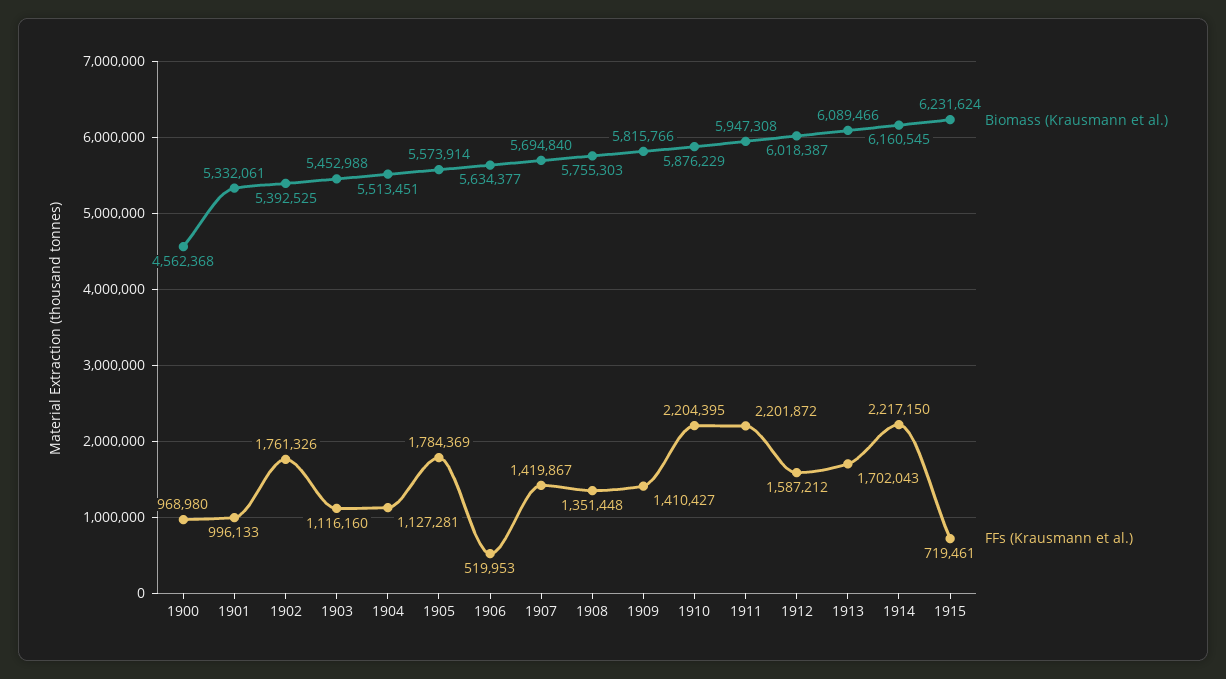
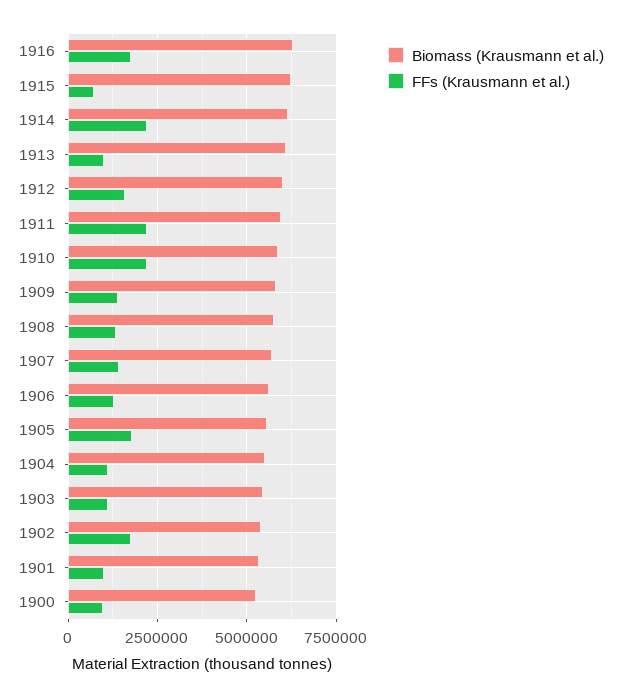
Biomass (Krausmann et al.), 1900: 4562368 -> 5250000
FFs (Krausmann et al.), 1906: 519953 -> 1250000
FFs (Krausmann et al.), 1913: 1702043 -> 1000000
Biomass (Krausmann et al.), 1916: none -> 6250000
FFs (Krausmann et al.), 1916: none -> 1750000

